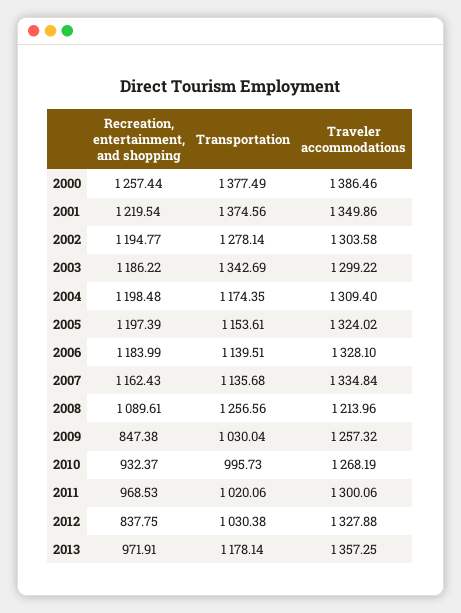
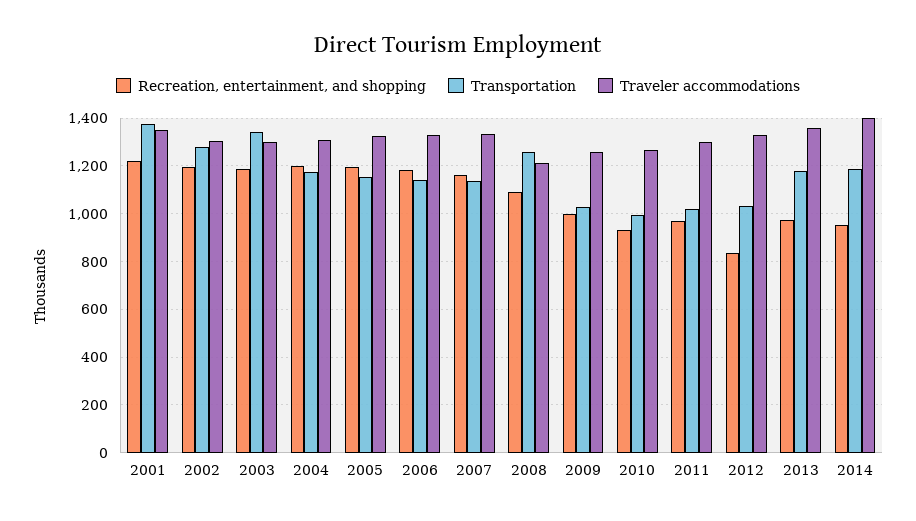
Recreation, entertainment, and shopping, 2000: 1257.44 -> none
Transportation, 2000: 1377.49 -> none
Traveler accommodations, 2000: 1386.46 -> none
Recreation, entertainment, and shopping, 2009: 847.38 -> 1000
Recreation, entertainment, and shopping, 2014: none -> 950
Transportation, 2014: none -> 1200
Traveler accommodations, 2014: none -> 1400

